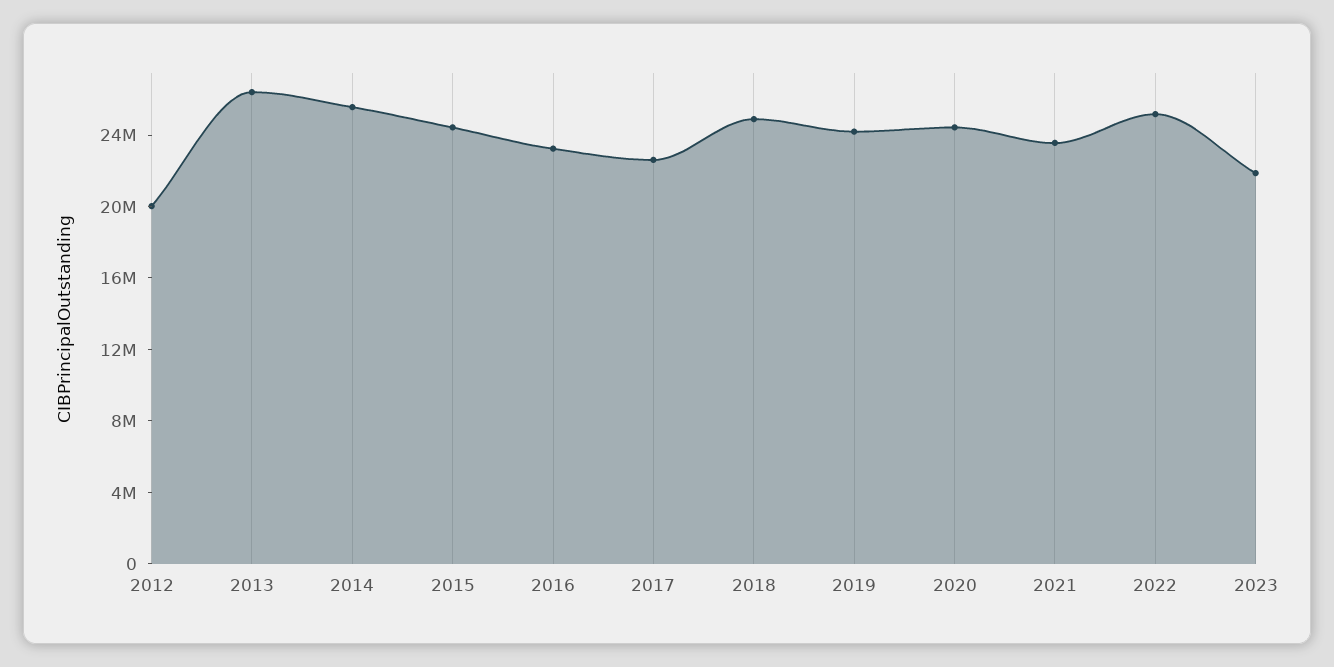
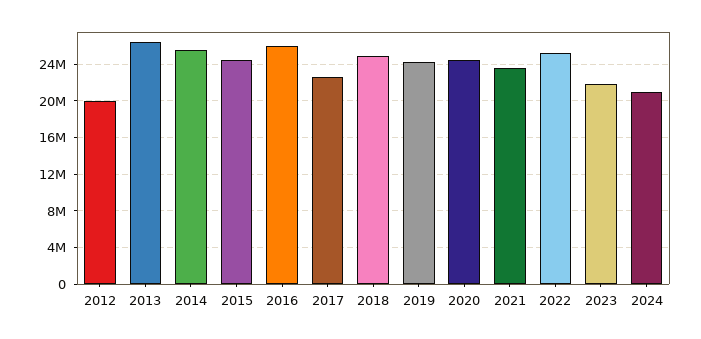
2016: 23000000 -> 26000000
2024: none -> 21000000

